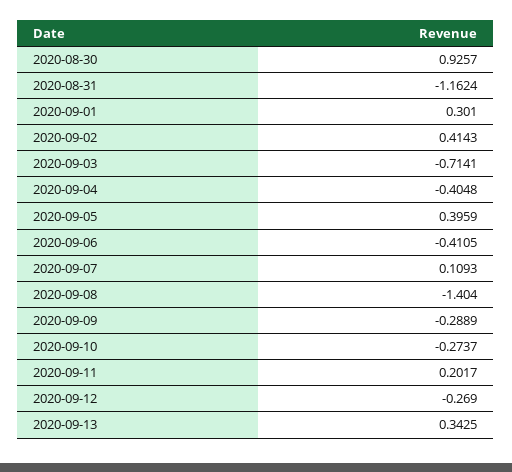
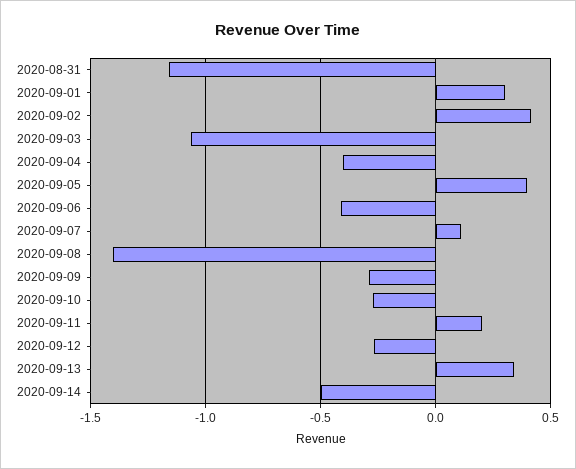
2020-08-30: 0.9257 -> none
2020-09-03: -0.7141 -> -1.05
2020-09-14: none -> -0.5

